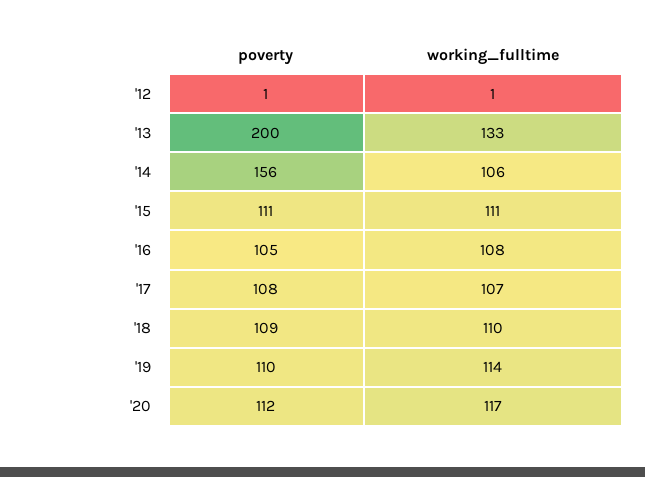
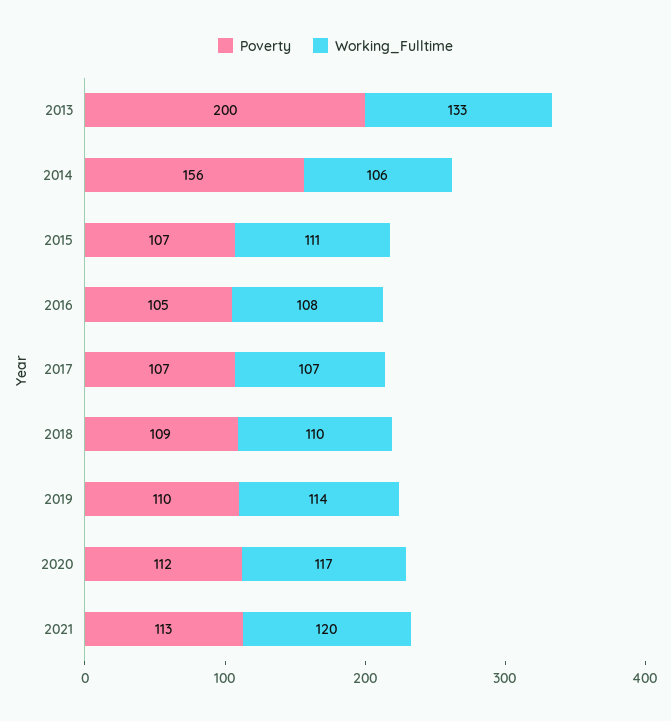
poverty, '12: 1 -> none
working_fulltime, '12: 1 -> none
poverty, '15: 111 -> 107
poverty, '17: 108 -> 107
poverty, 2021: none -> 113
working_fulltime, 2021: none -> 120

